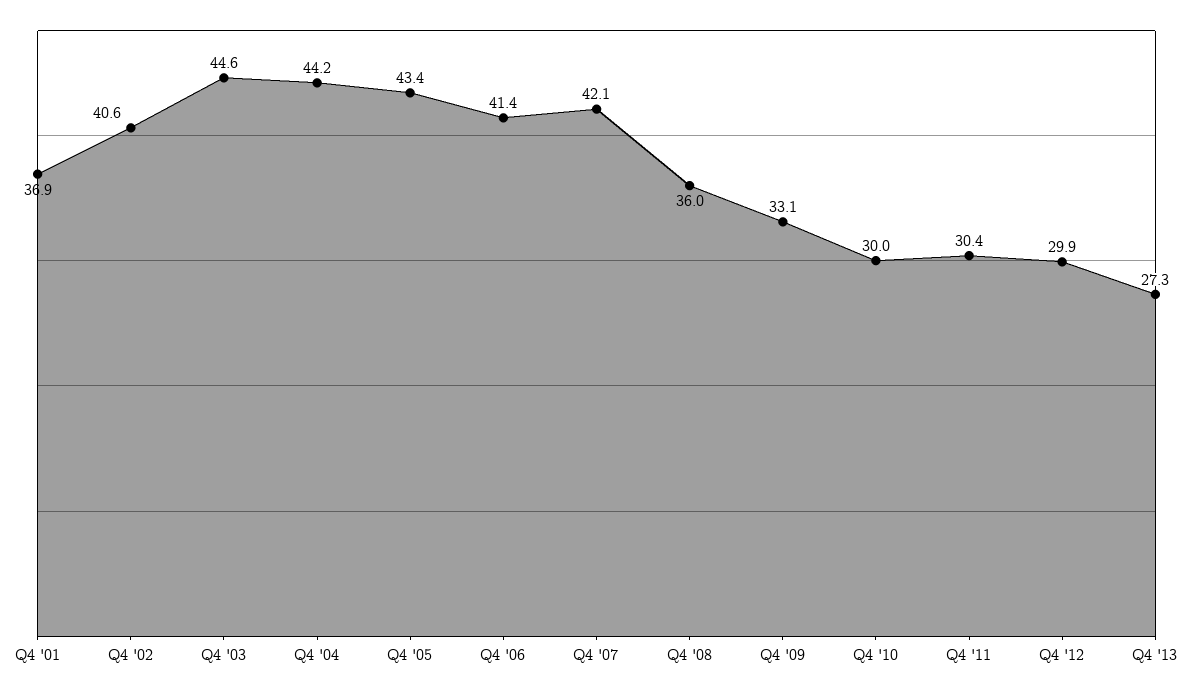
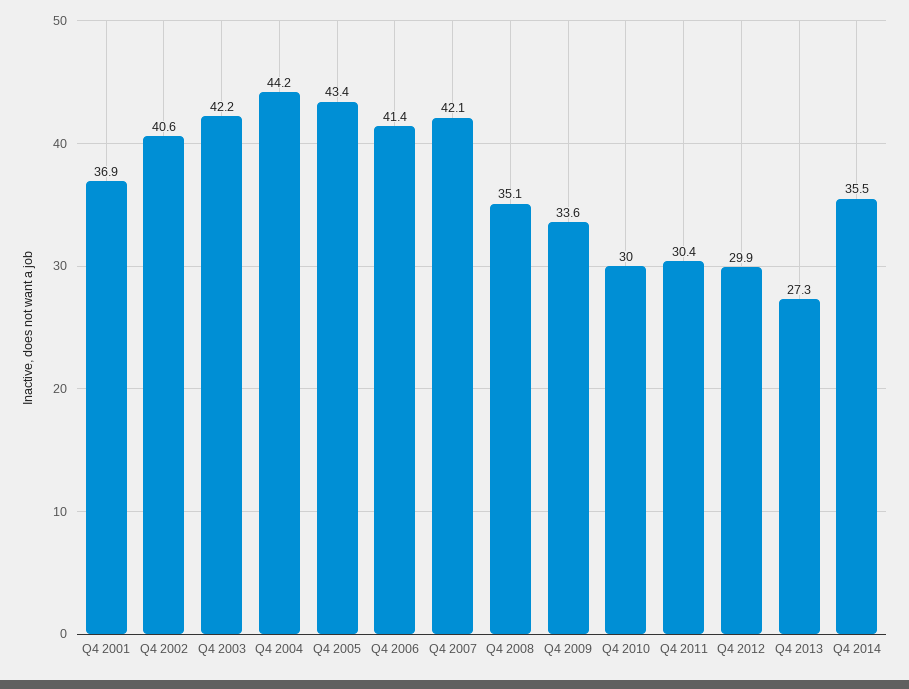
Q4 '03: 44.6 -> 42.2
Q4 '08: 36 -> 35.1
Q4 '09: 33.1 -> 33.6
Q4 2014: none -> 35.5

